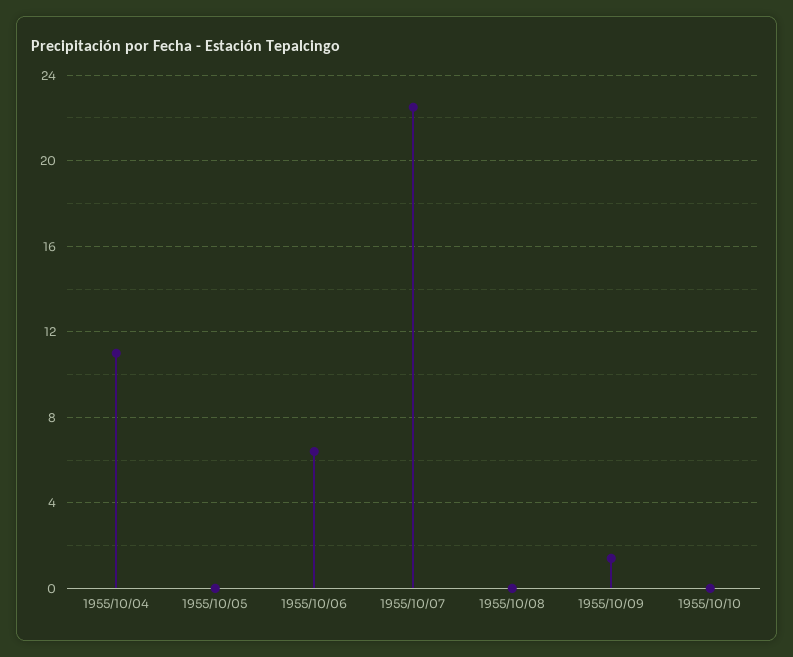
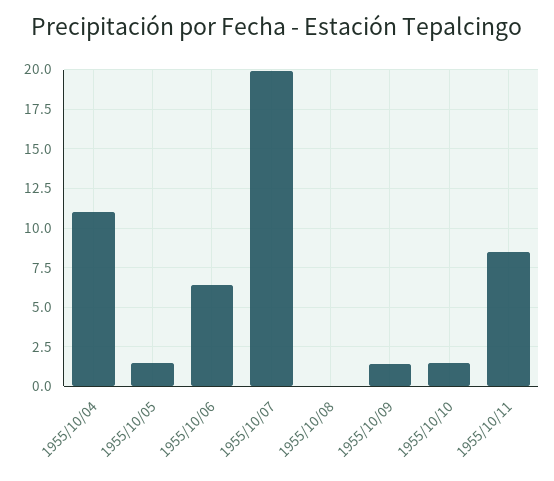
1955/10/05: 0 -> 1.5
1955/10/07: 22.5 -> 20
1955/10/10: 0 -> 1.5
1955/10/11: none -> 8.5

